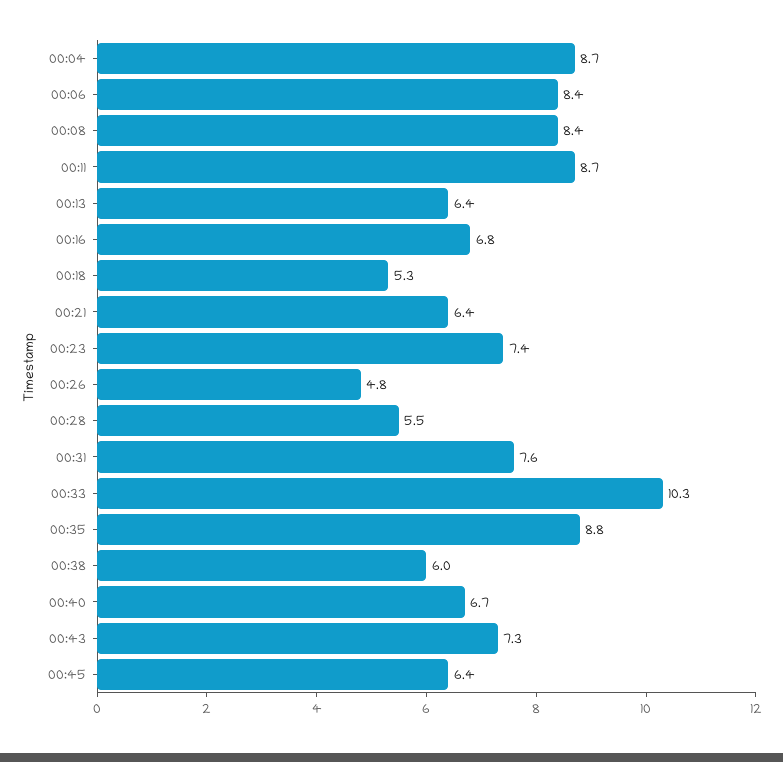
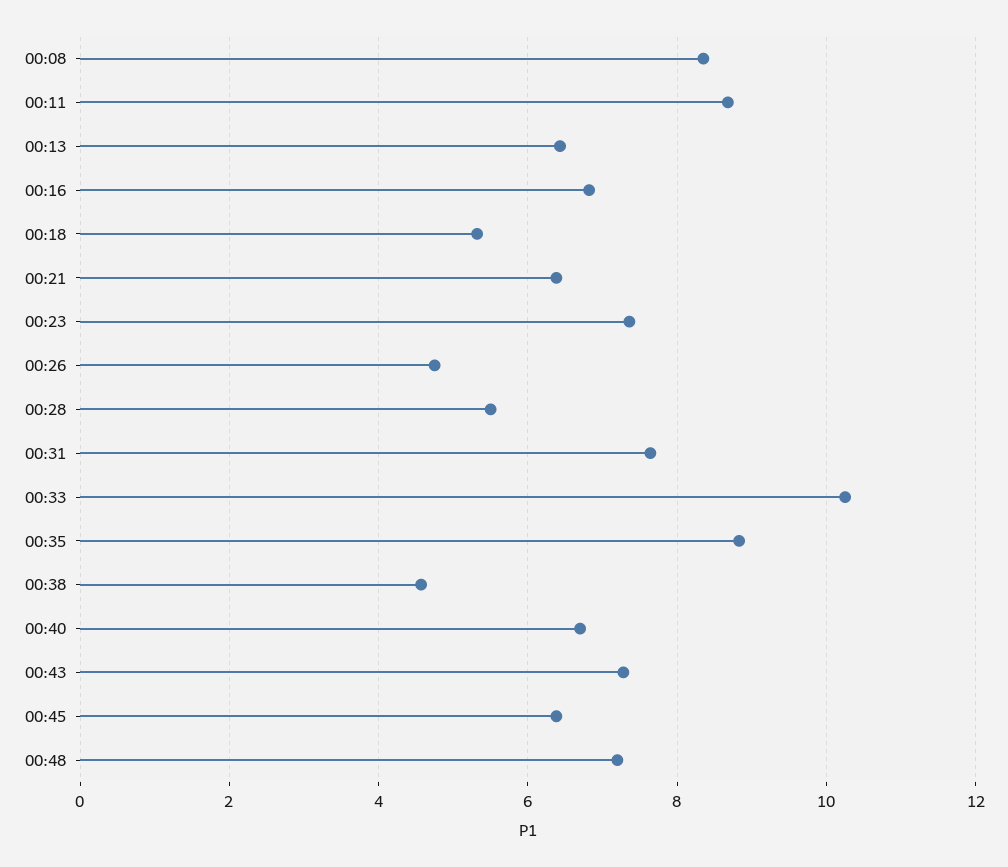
00:04: 8.7 -> none
00:06: 8.4 -> none
00:38: 6 -> 4.6
00:48: none -> 7.2

